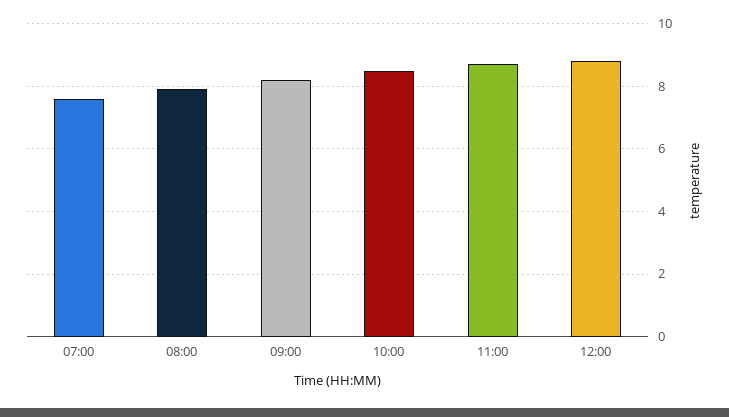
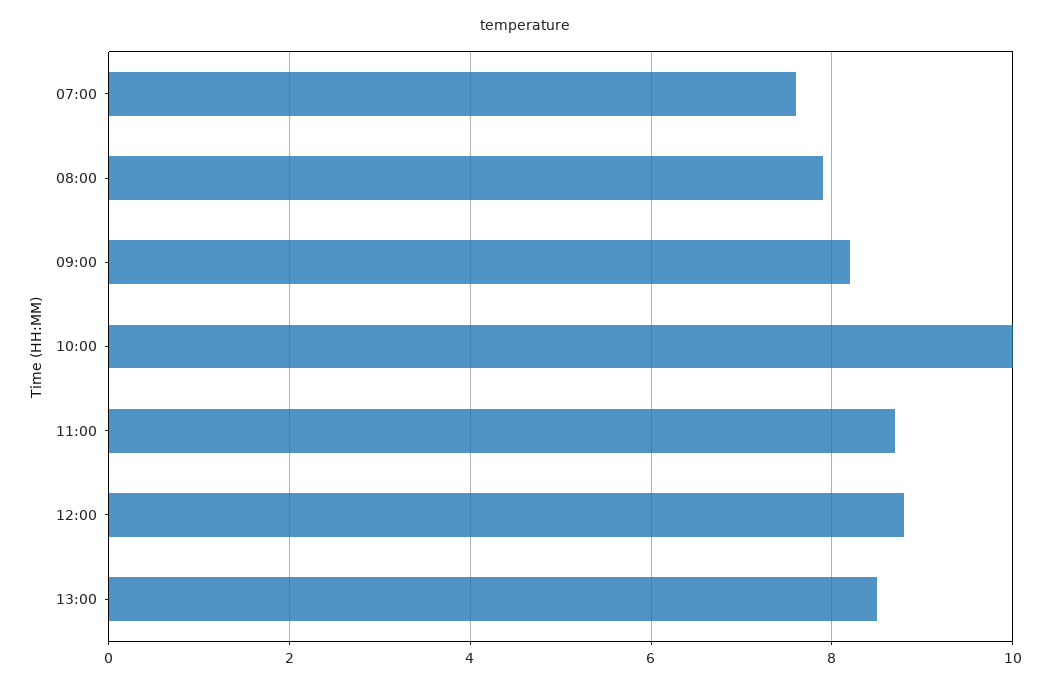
10:00: 8.5 -> 10
13:00: none -> 8.5

